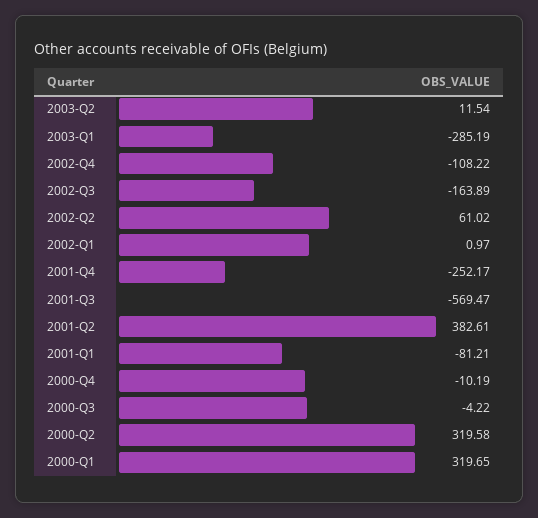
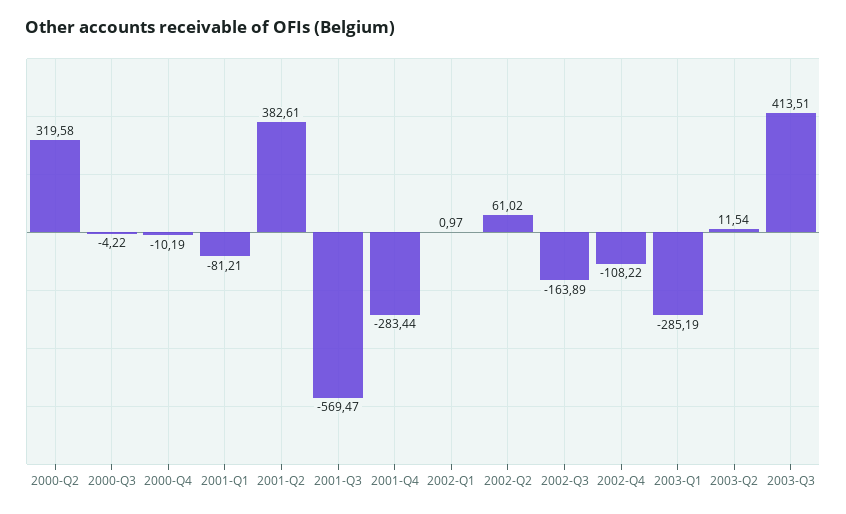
2001-Q4: -252.17 -> -283.44
2000-Q1: 319.65 -> none
2003-Q3: none -> 413.51

